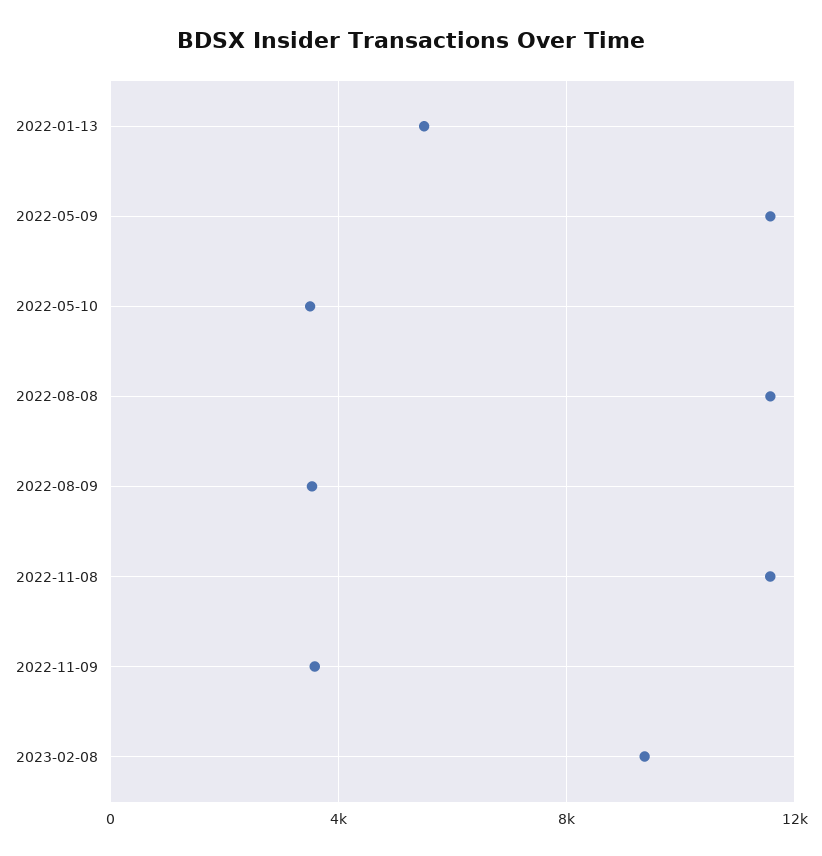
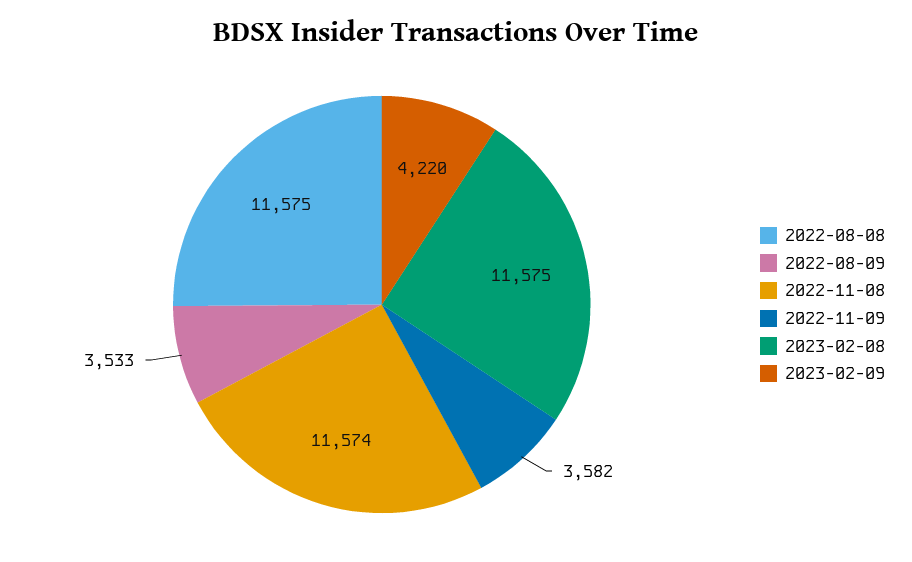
2022-01-13: 5500 -> none
2022-05-09: 11500 -> none
2022-05-10: 3500 -> none
2023-02-08: 9500 -> 11575
2023-02-09: none -> 4220

